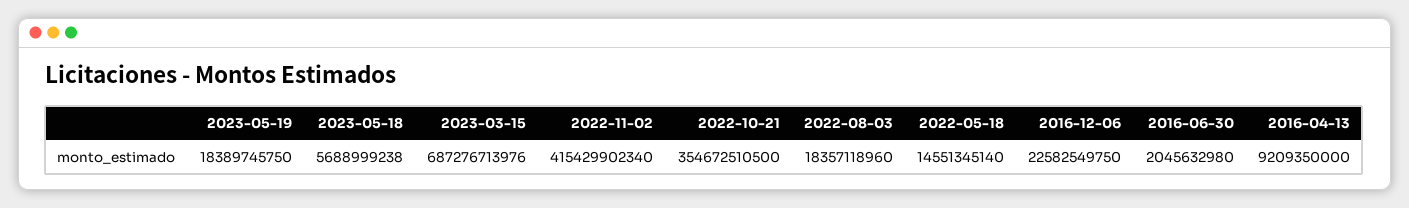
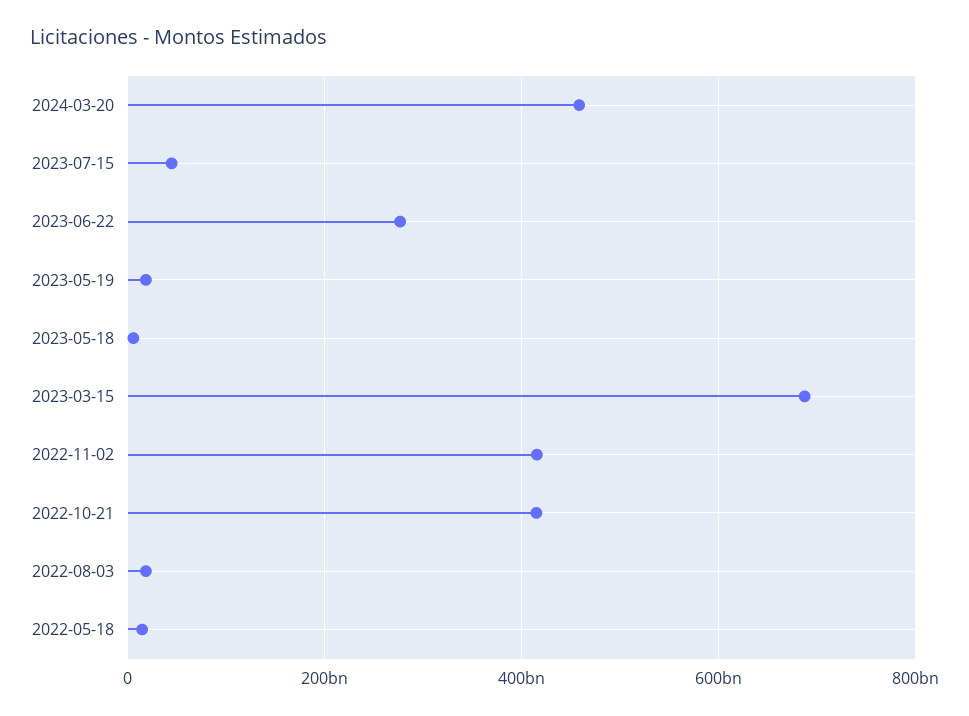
2022-10-21: 354672510500 -> 420000000000
2016-12-06: 22582549750 -> none
2016-06-30: 2045632980 -> none
2016-04-13: 9209350000 -> none
2024-03-20: none -> 460000000000
2023-07-15: none -> 40000000000
2023-06-22: none -> 280000000000

